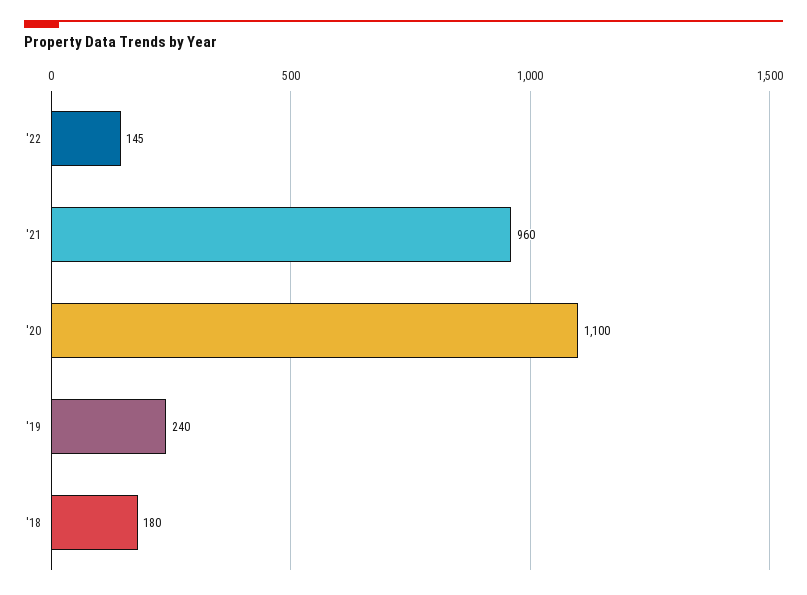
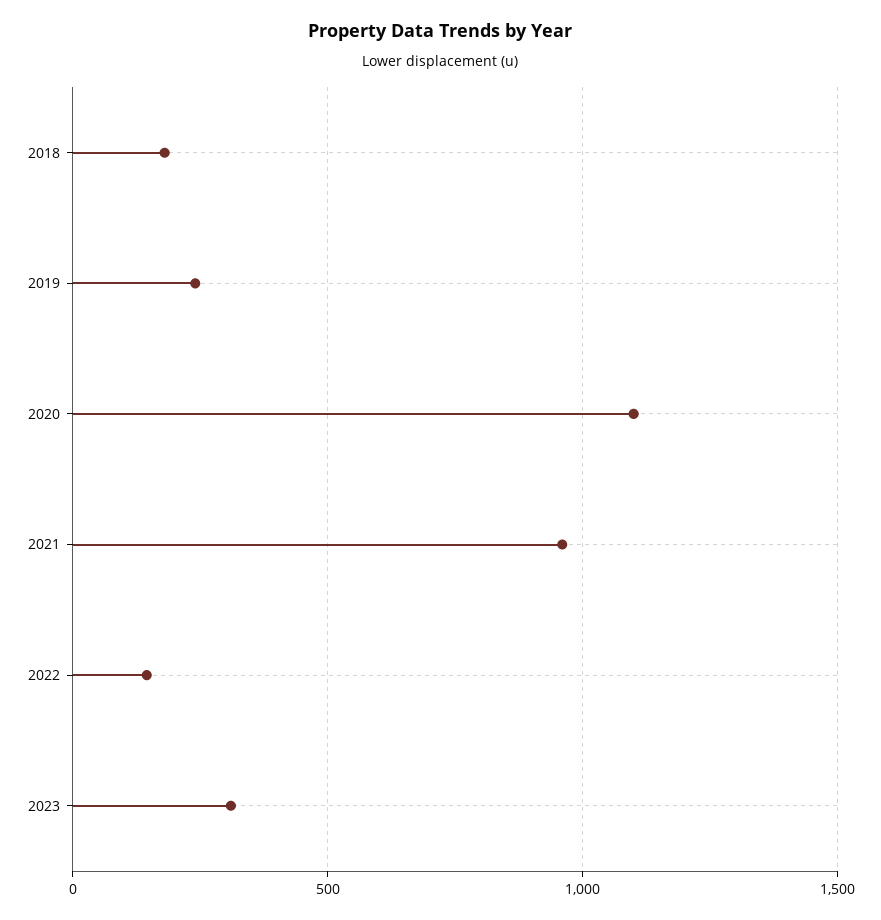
2023: none -> 300

